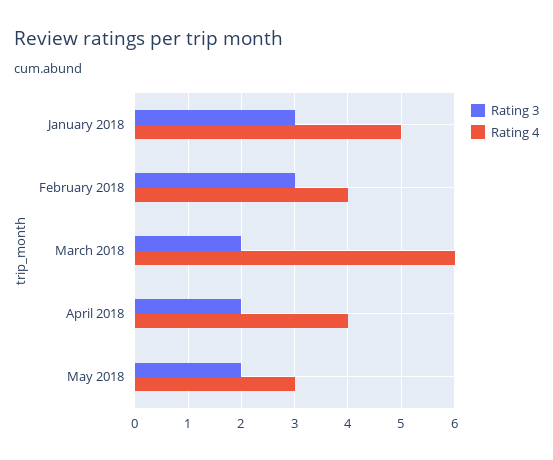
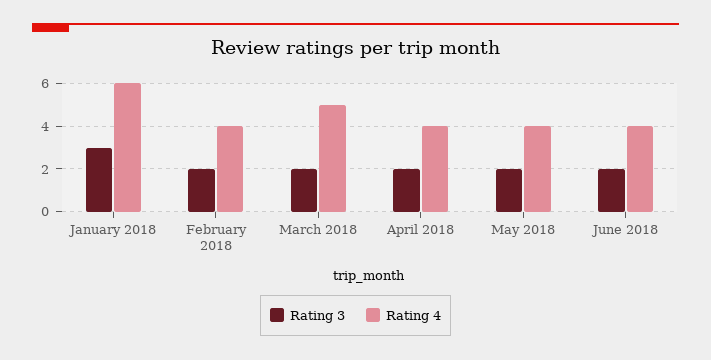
Rating 4, January 2018: 5 -> 6
Rating 3, February 2018: 3 -> 2
Rating 4, March 2018: 6 -> 5
Rating 4, May 2018: 3 -> 4
Rating 3, June 2018: none -> 2
Rating 4, June 2018: none -> 4

